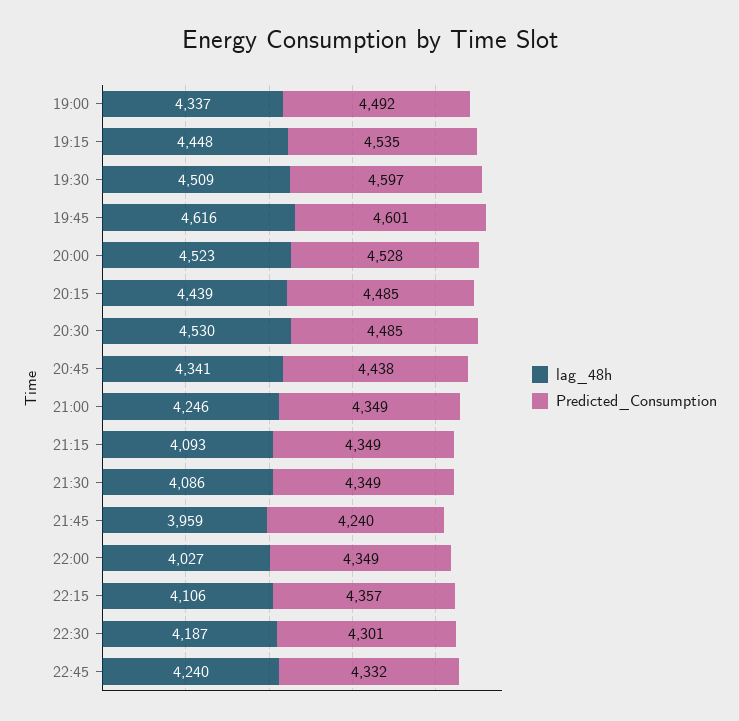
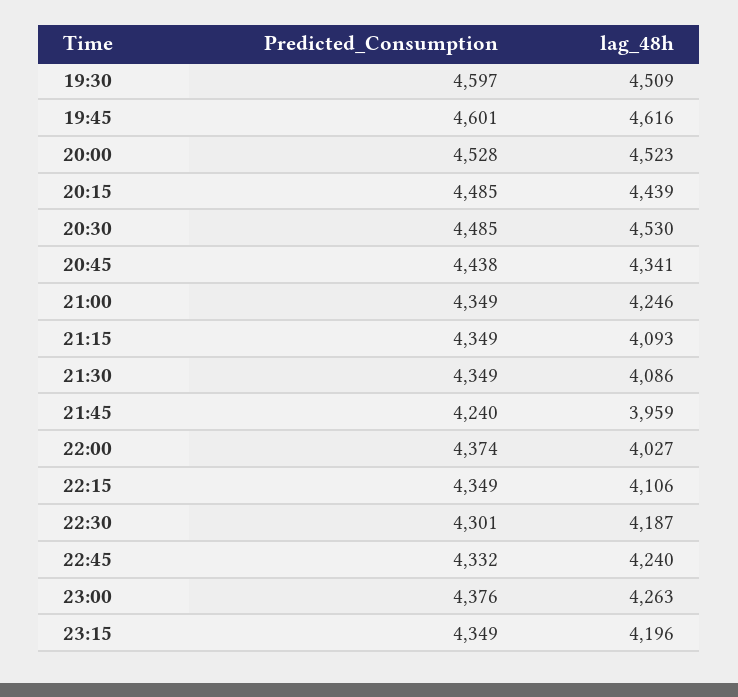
lag_48h, 19:00: 4337 -> none
Predicted_Consumption, 19:00: 4492 -> none
lag_48h, 19:15: 4448 -> none
Predicted_Consumption, 19:15: 4535 -> none
Predicted_Consumption, 22:00: 4349 -> 4374
Predicted_Consumption, 22:15: 4357 -> 4349
Predicted_Consumption, 23:00: none -> 4376
lag_48h, 23:00: none -> 4263
Predicted_Consumption, 23:15: none -> 4349
lag_48h, 23:15: none -> 4196

